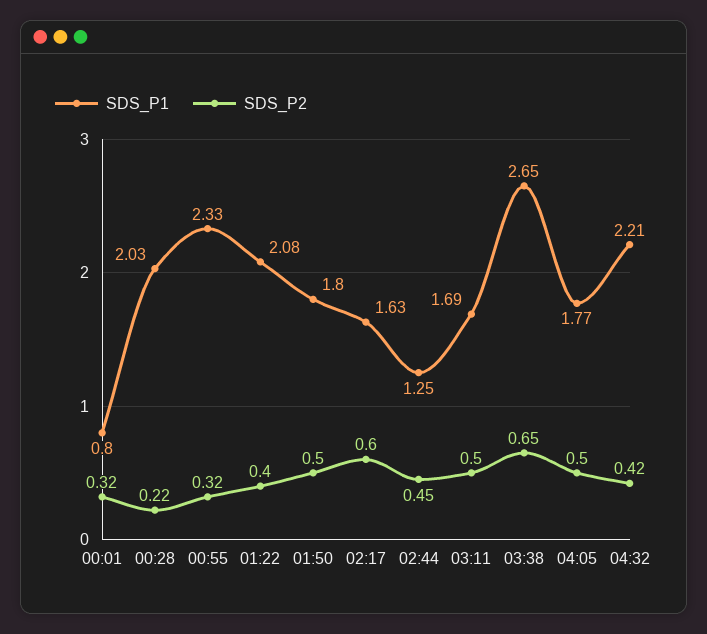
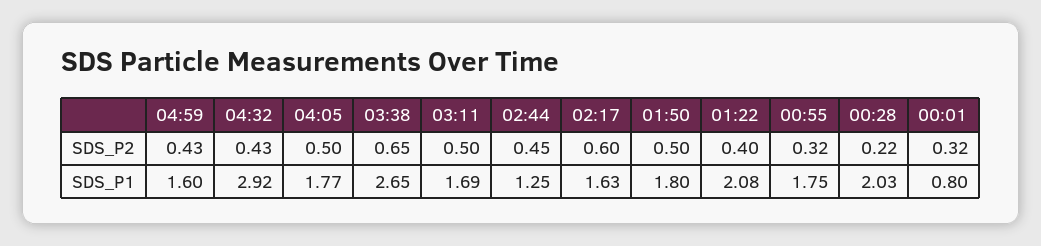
SDS_P1, 00:55: 2.33 -> 1.75
SDS_P1, 04:32: 2.21 -> 2.92
SDS_P2, 04:32: 0.42 -> 0.43
SDS_P2, 04:59: none -> 0.43
SDS_P1, 04:59: none -> 1.6

